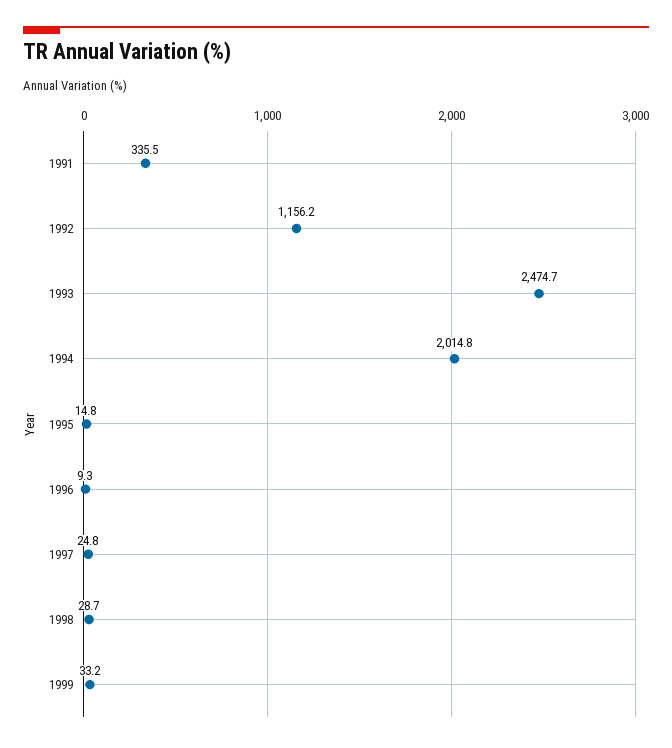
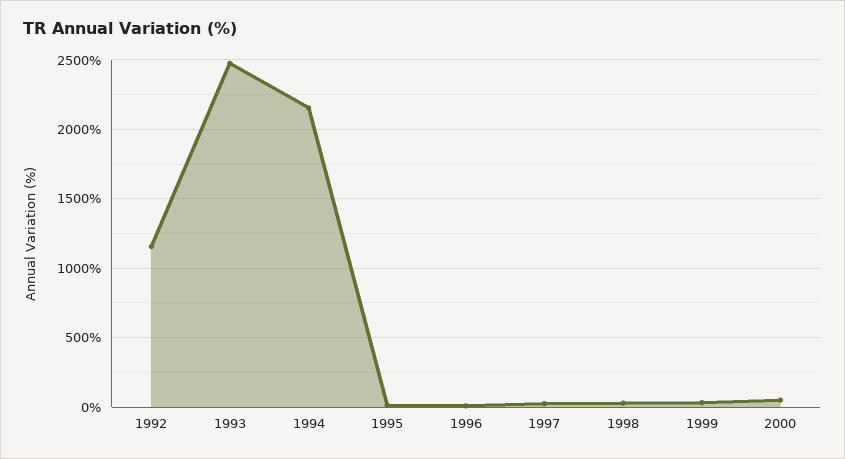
1991: 335.5 -> none
1994: 2014.8 -> 2150
2000: none -> 50

